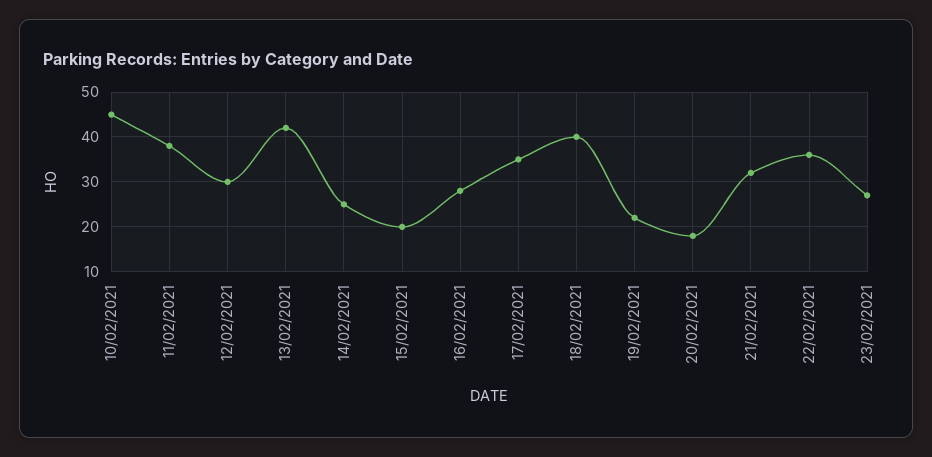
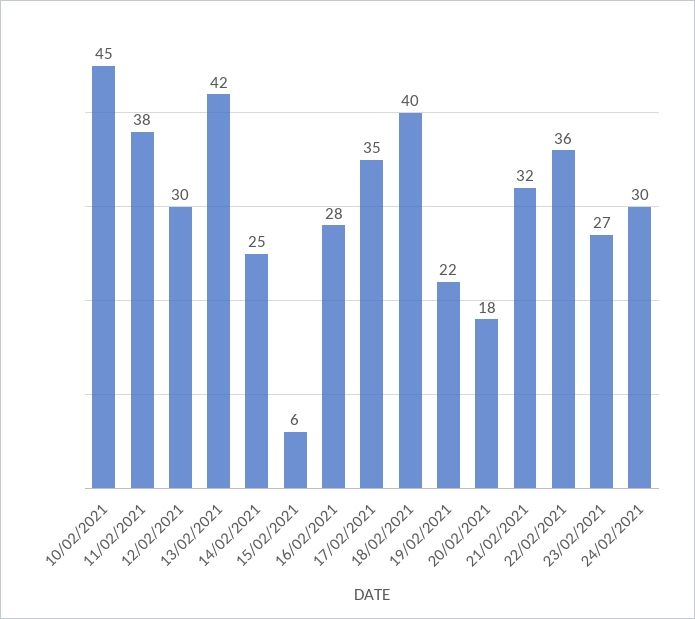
15/02/2021: 20 -> 6
24/02/2021: none -> 30

